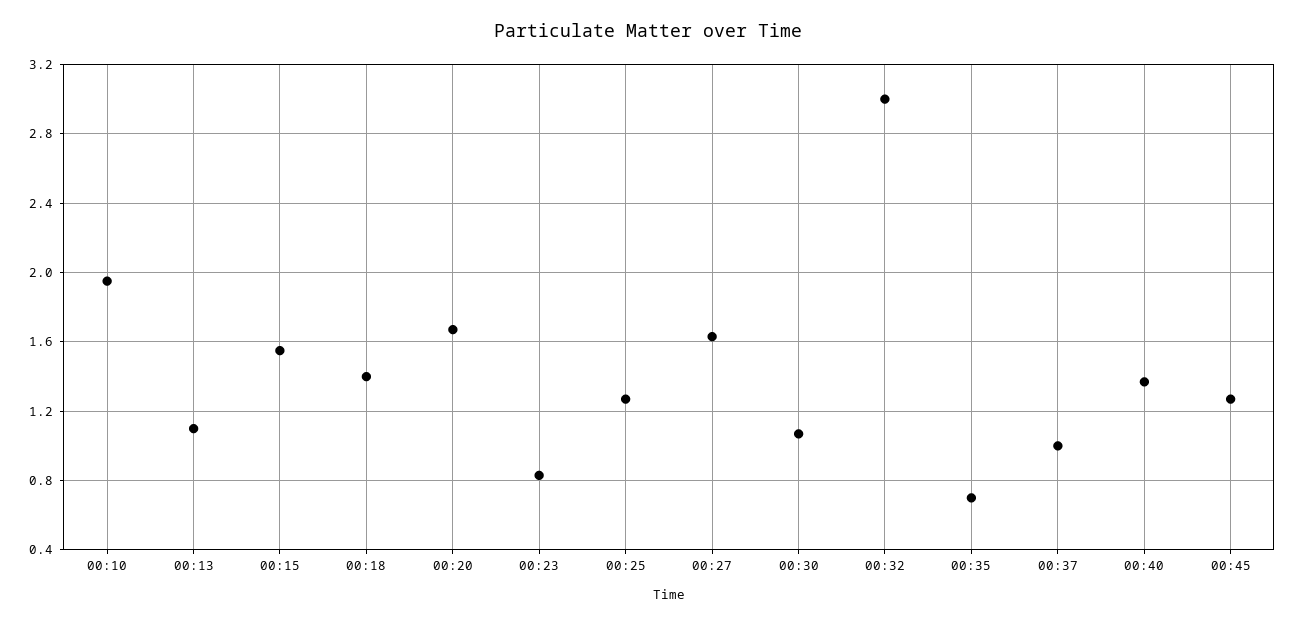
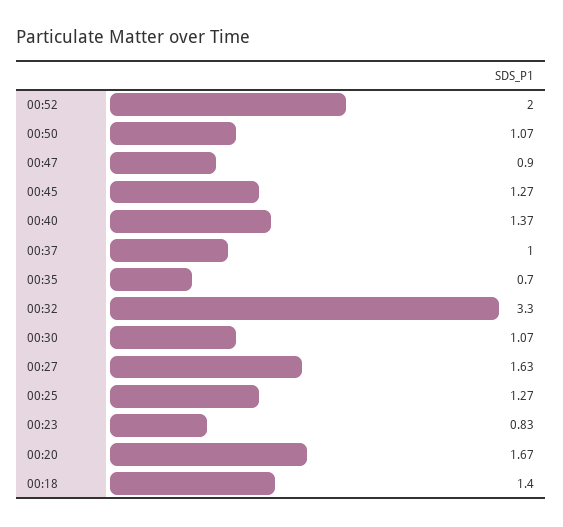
00:10: 1.95 -> none
00:13: 1.1 -> none
00:15: 1.55 -> none
00:32: 3 -> 3.3
00:52: none -> 2
00:50: none -> 1.07
00:47: none -> 0.9

